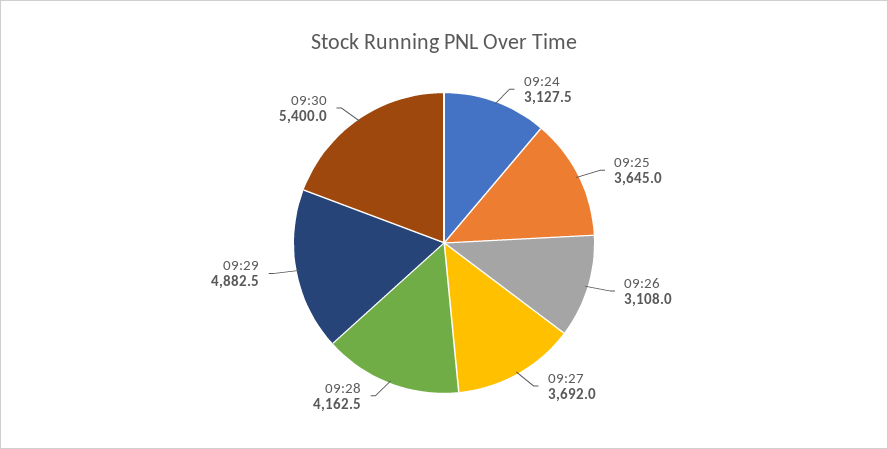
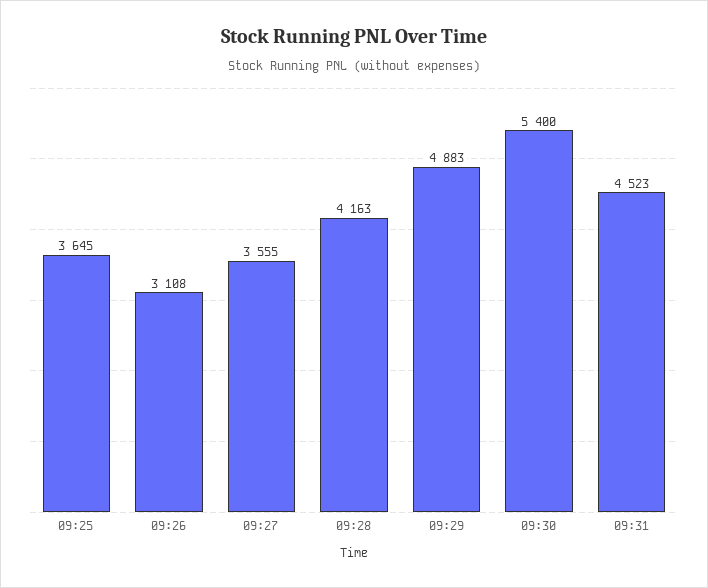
09:24: 3127.5 -> none
09:27: 3692 -> 3555
09:31: none -> 4523

